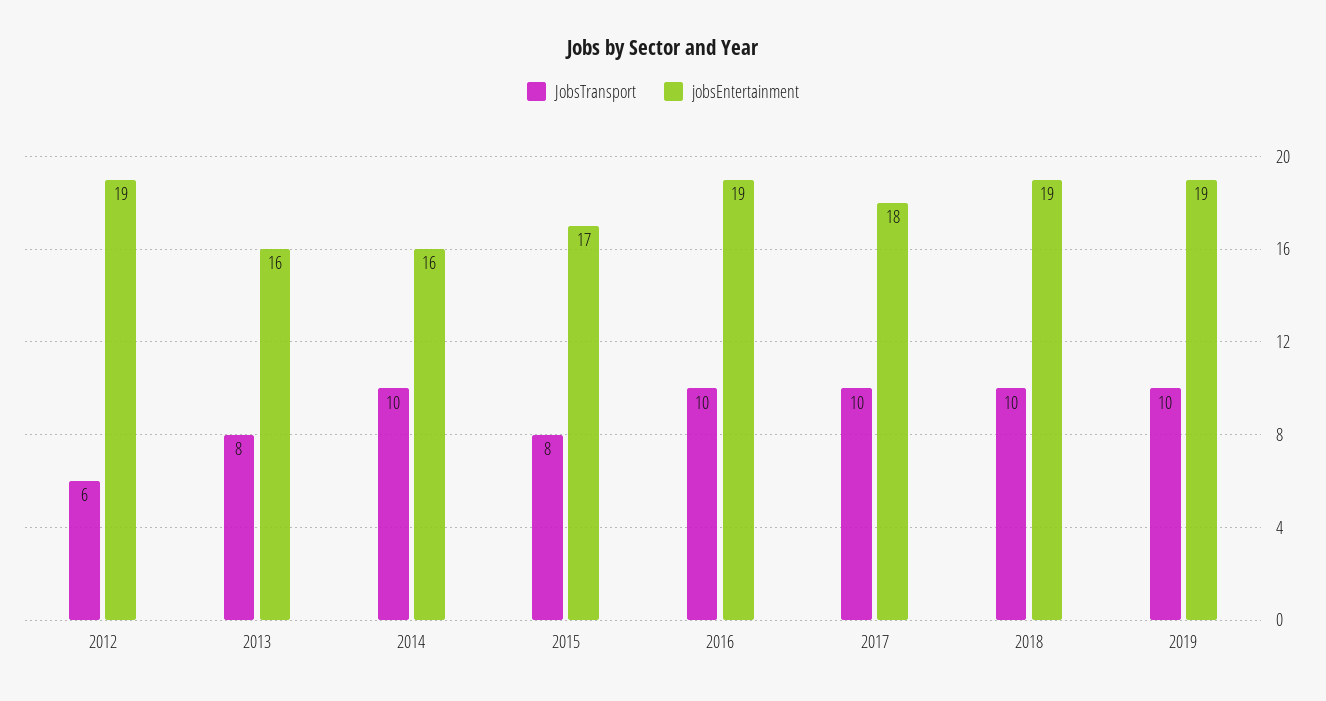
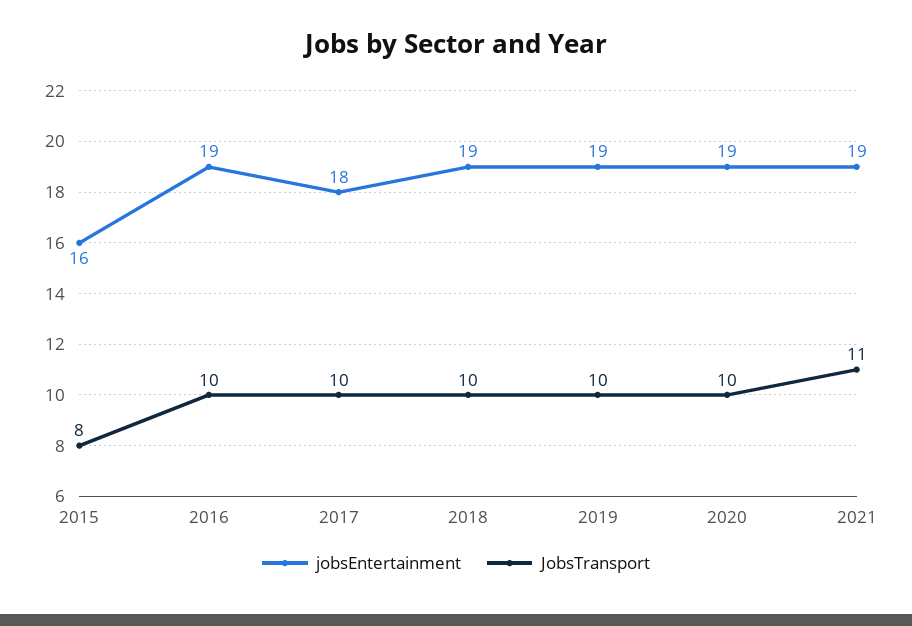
JobsTransport, 2012: 6 -> none
jobsEntertainment, 2012: 19 -> none
JobsTransport, 2013: 8 -> none
jobsEntertainment, 2013: 16 -> none
JobsTransport, 2014: 10 -> none
jobsEntertainment, 2014: 16 -> none
jobsEntertainment, 2015: 17 -> 16
jobsEntertainment, 2020: none -> 19
JobsTransport, 2020: none -> 10
jobsEntertainment, 2021: none -> 19
JobsTransport, 2021: none -> 11

